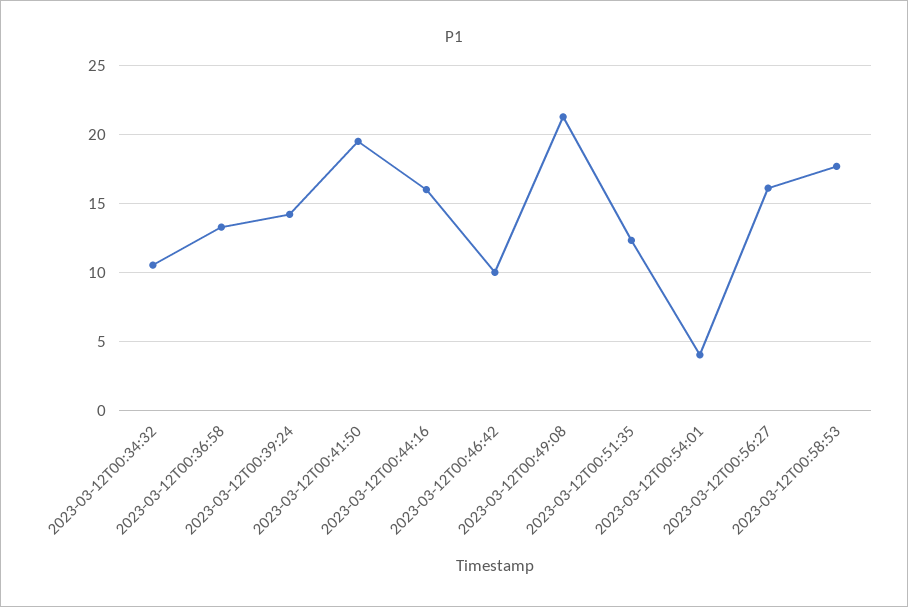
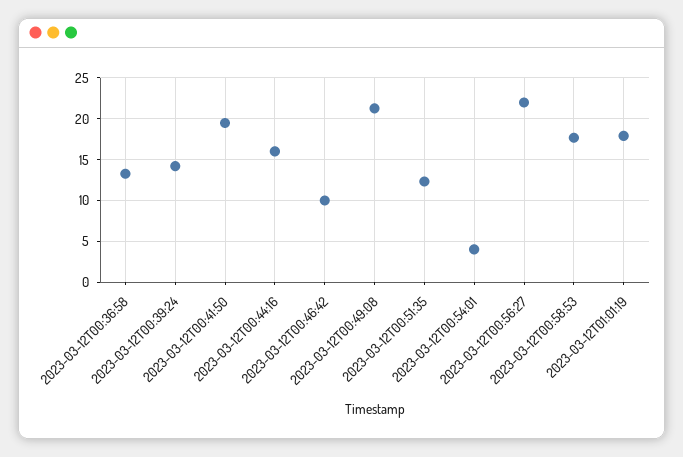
2023-03-12T00:34:32: 10.5 -> none
2023-03-12T00:56:27: 16 -> 22
2023-03-12T01:01:19: none -> 18

